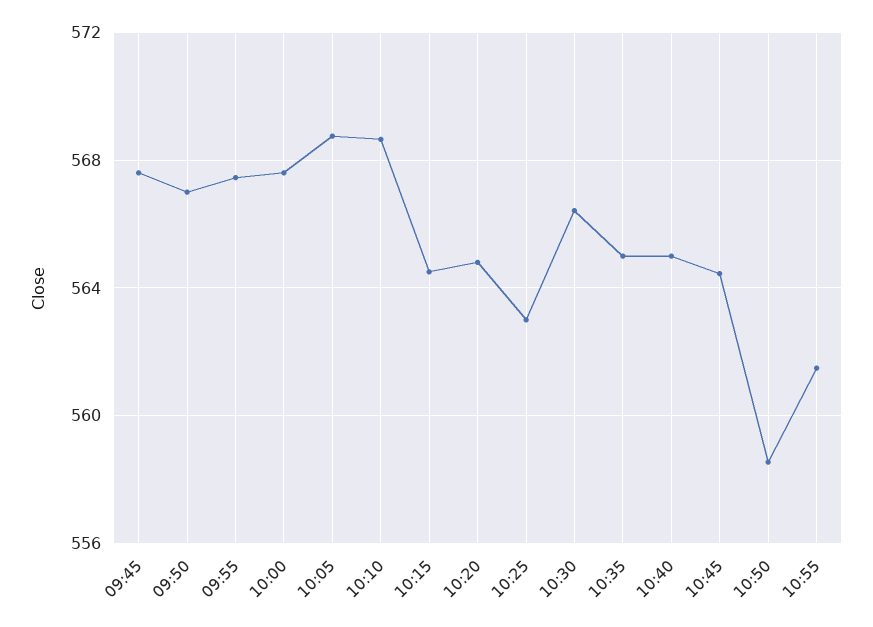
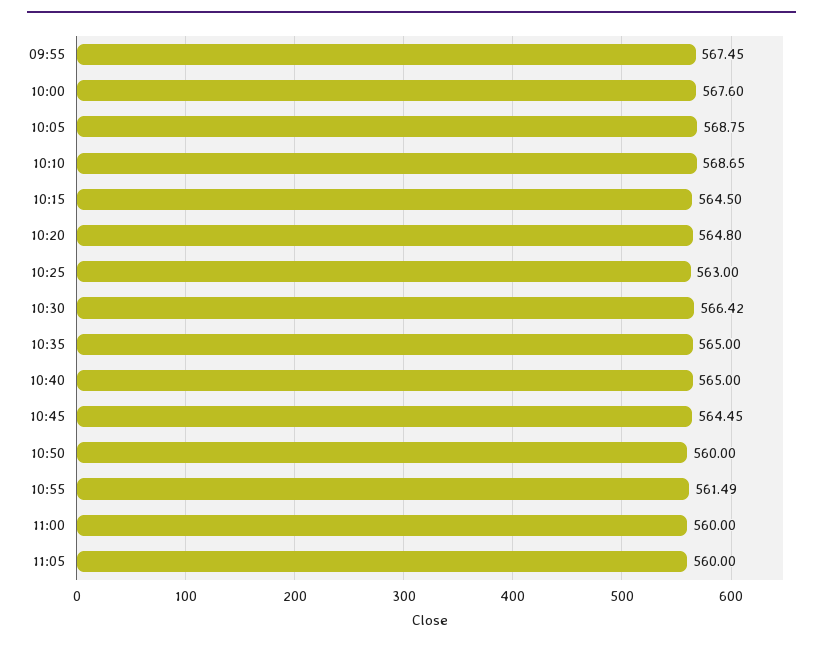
09:45: 567.5 -> none
09:50: 567 -> none
10:50: 558.5 -> 560
11:00: none -> 560
11:05: none -> 560

